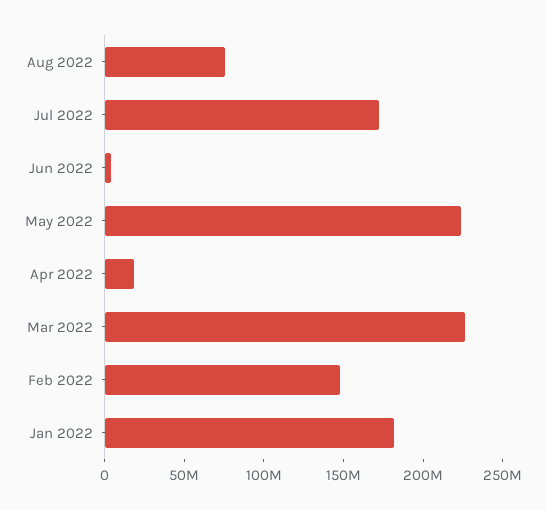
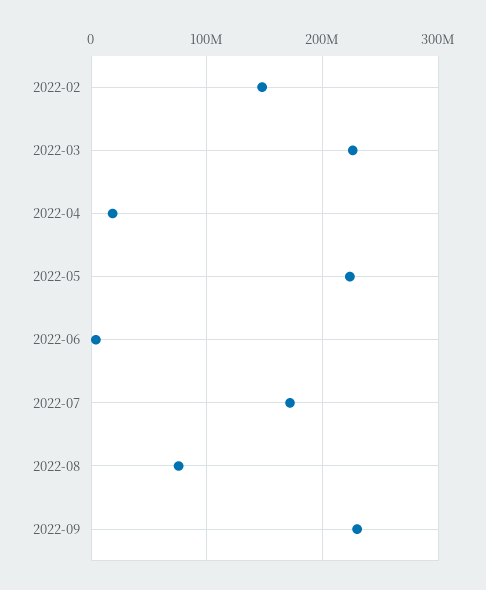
Jan 2022: 180000000 -> none
2022-09: none -> 230000000

